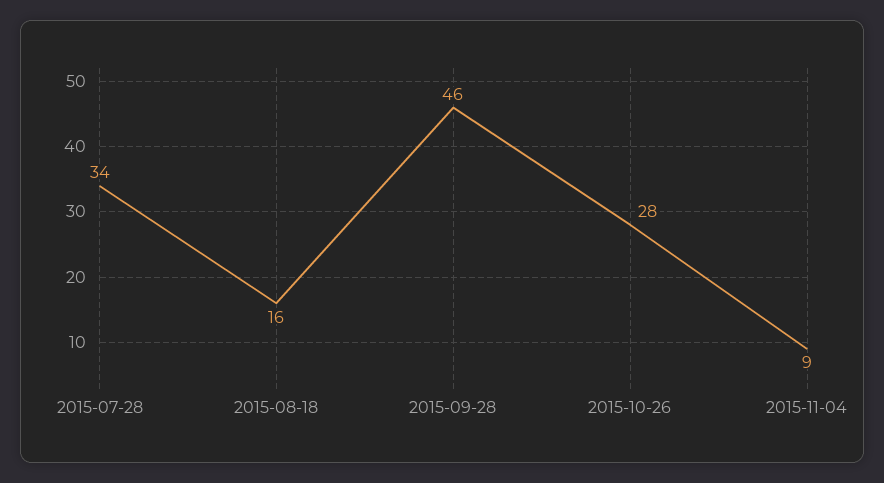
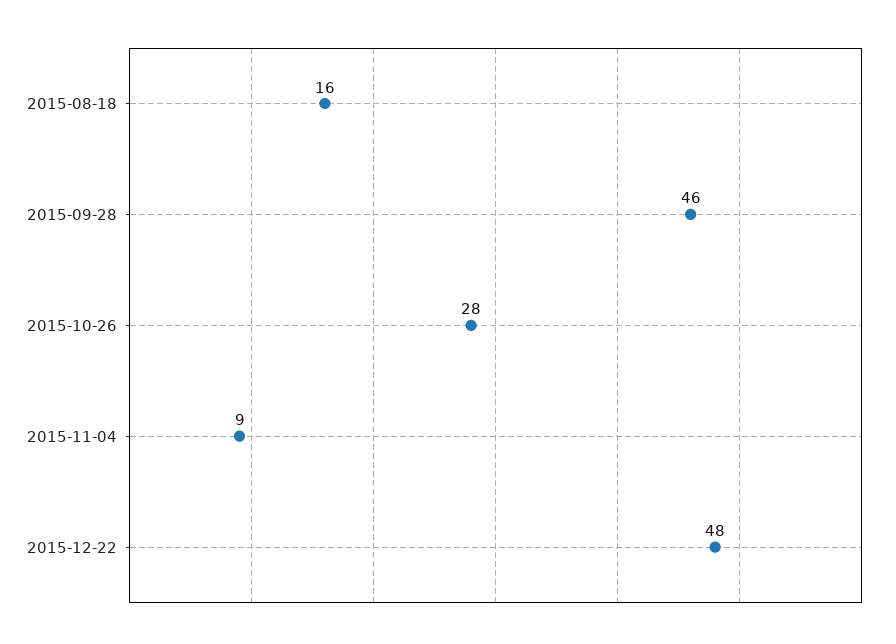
2015-07-28: 34 -> none
2015-12-22: none -> 48

